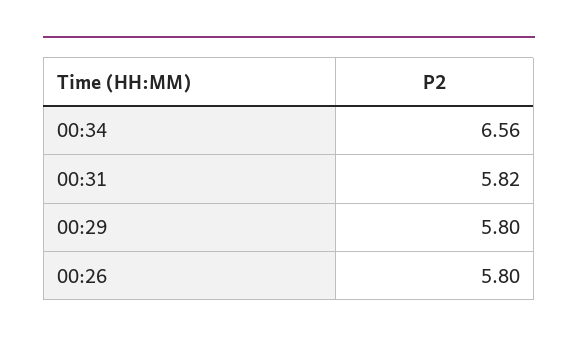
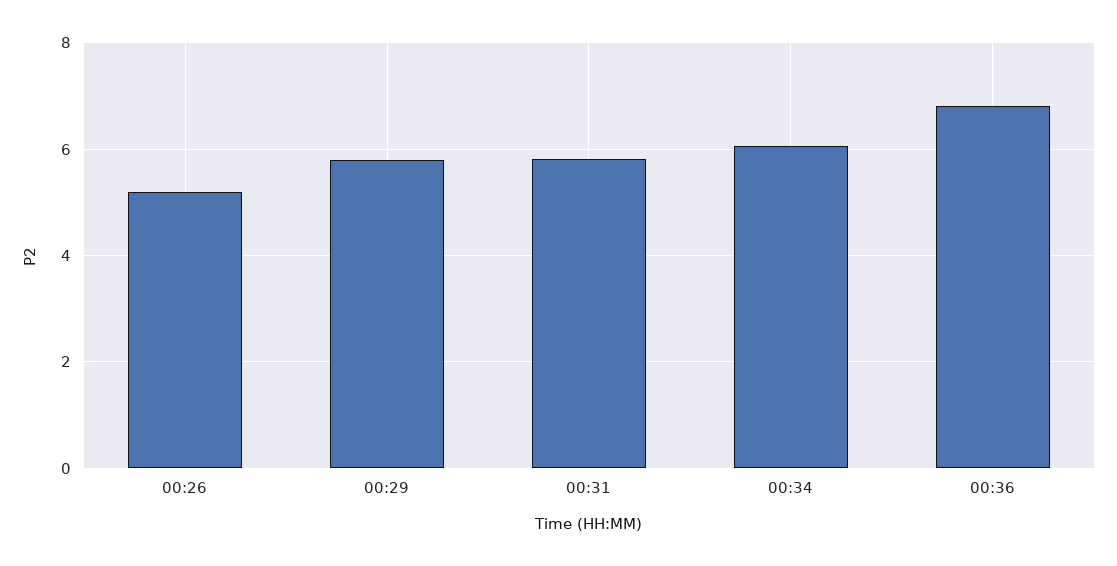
00:34: 6.56 -> 6
00:26: 5.8 -> 5.2
00:36: none -> 6.8

